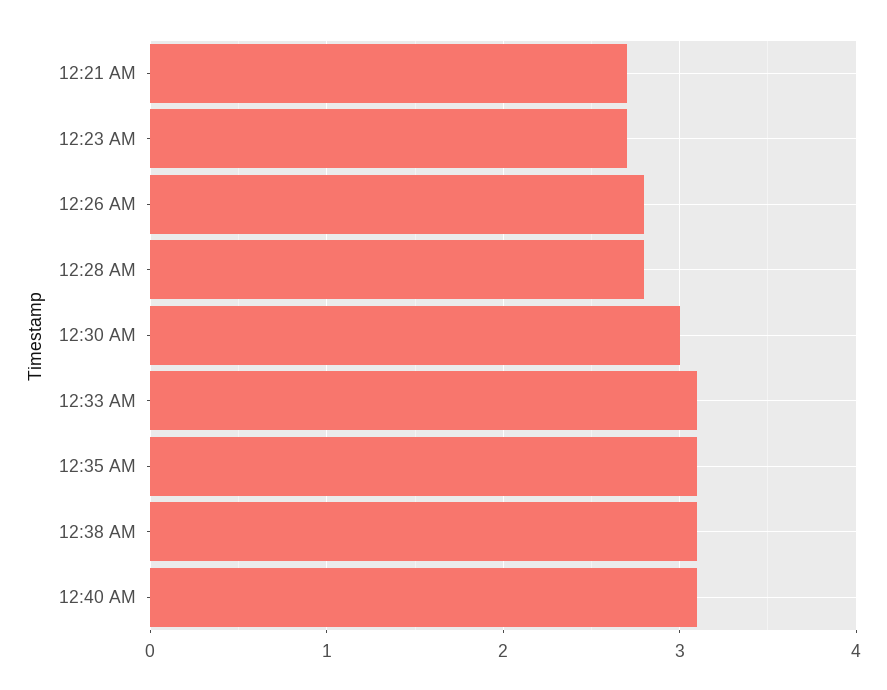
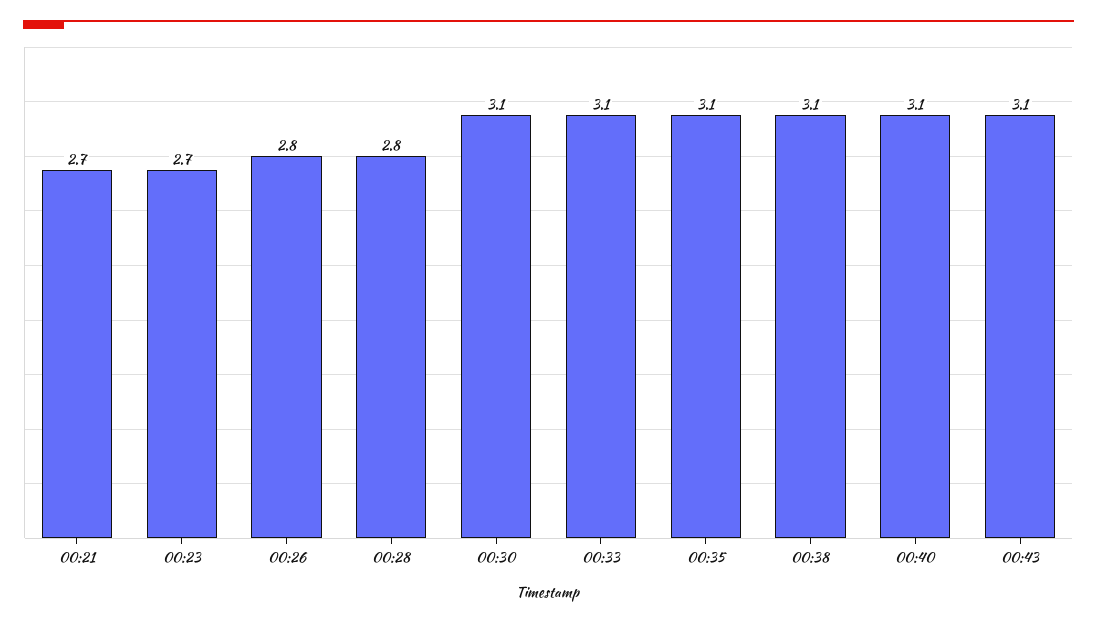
12:30 AM: 3 -> 3.1
00:43: none -> 3.1

